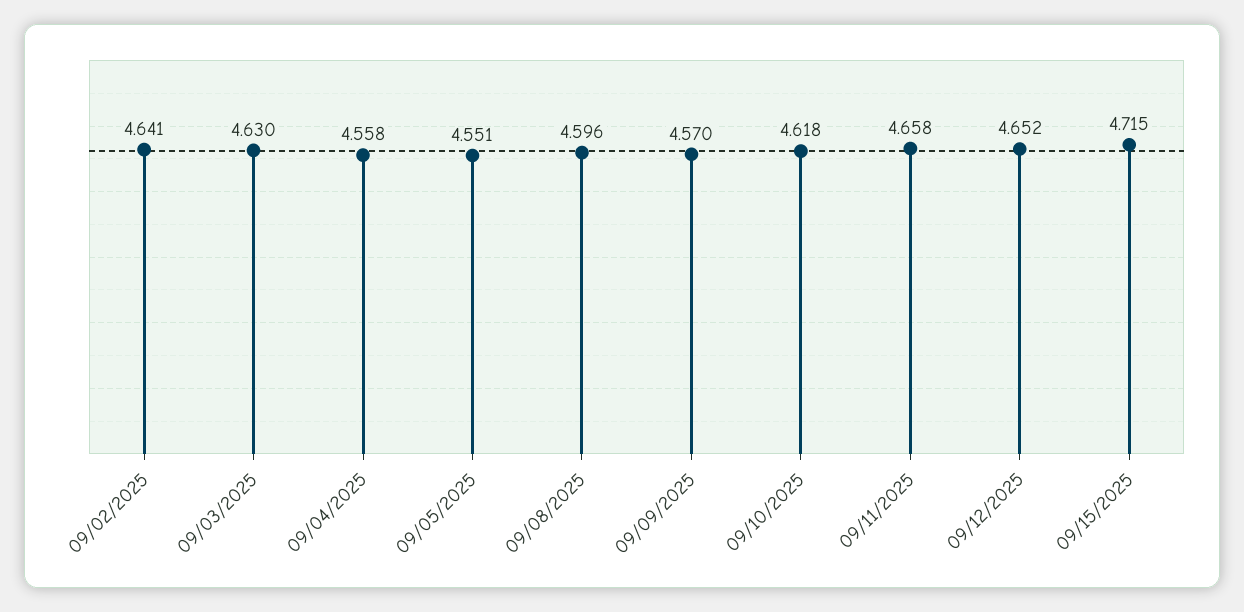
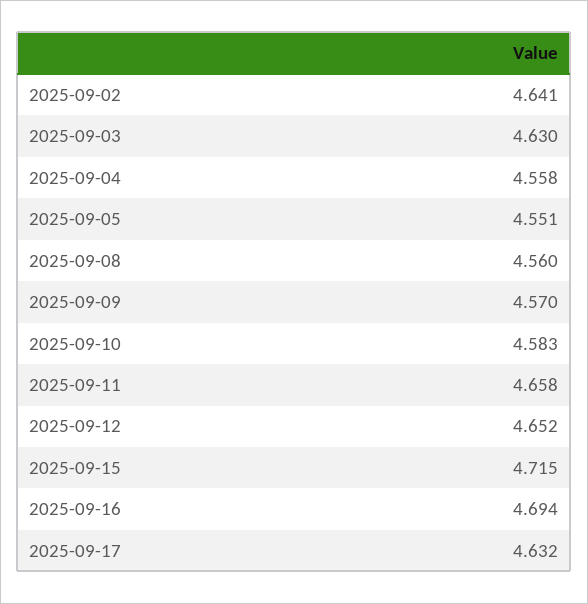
09/08/2025: 4.596 -> 4.56
09/10/2025: 4.618 -> 4.583
2025-09-16: none -> 4.694
2025-09-17: none -> 4.632

